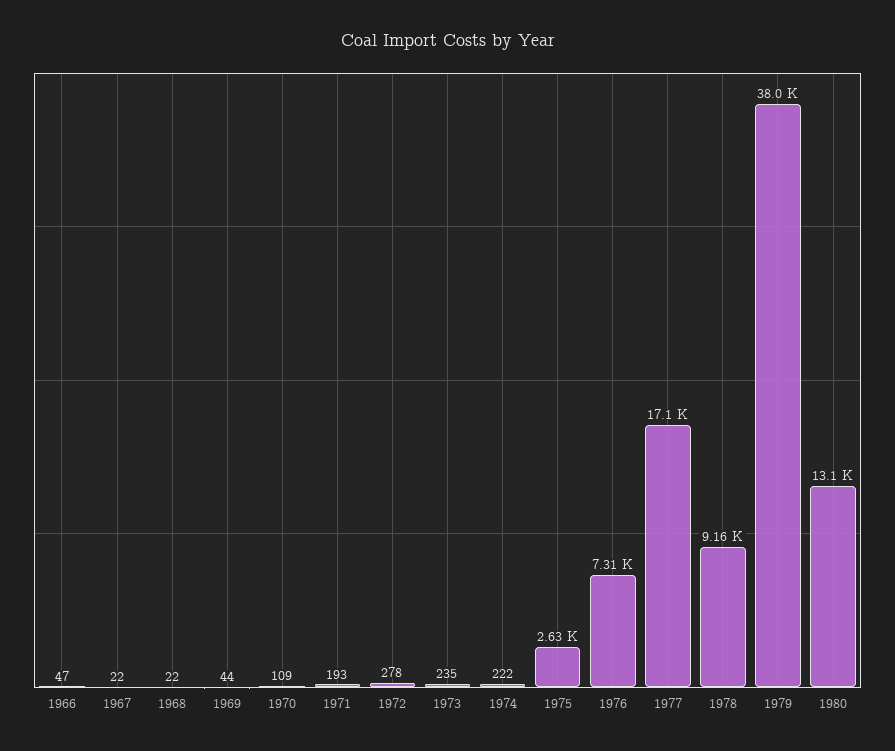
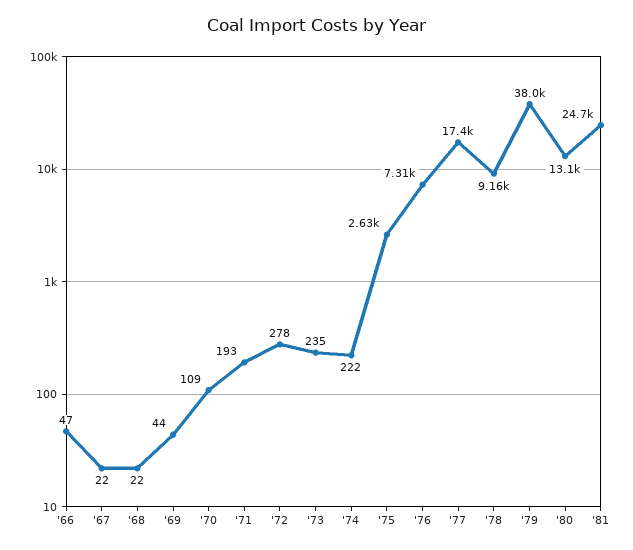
1977: 17100 -> 17400
'81: none -> 24700

